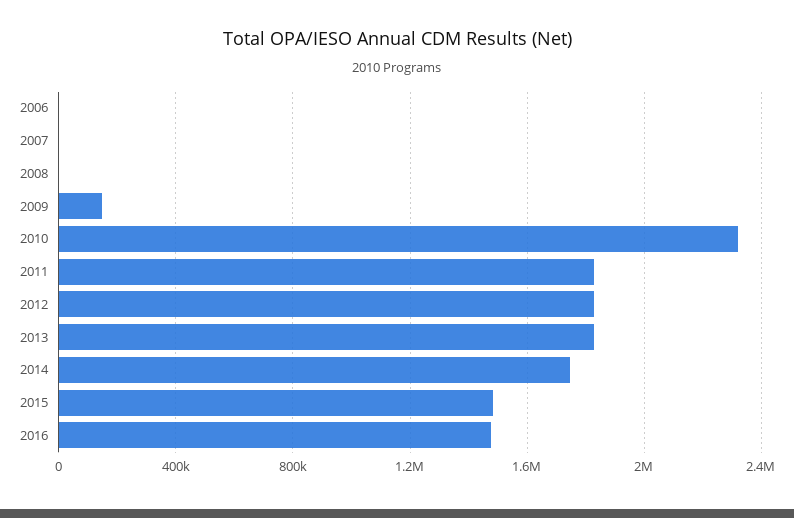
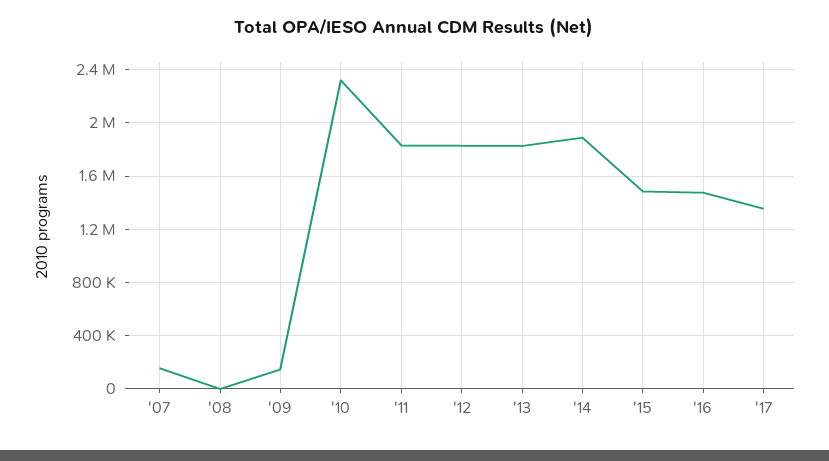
2006: 0 -> none
2007: 0 -> 150000
2014: 1750000 -> 1900000
'17: none -> 1350000

